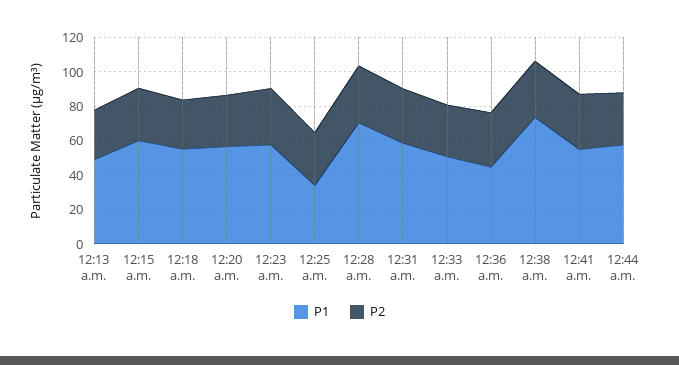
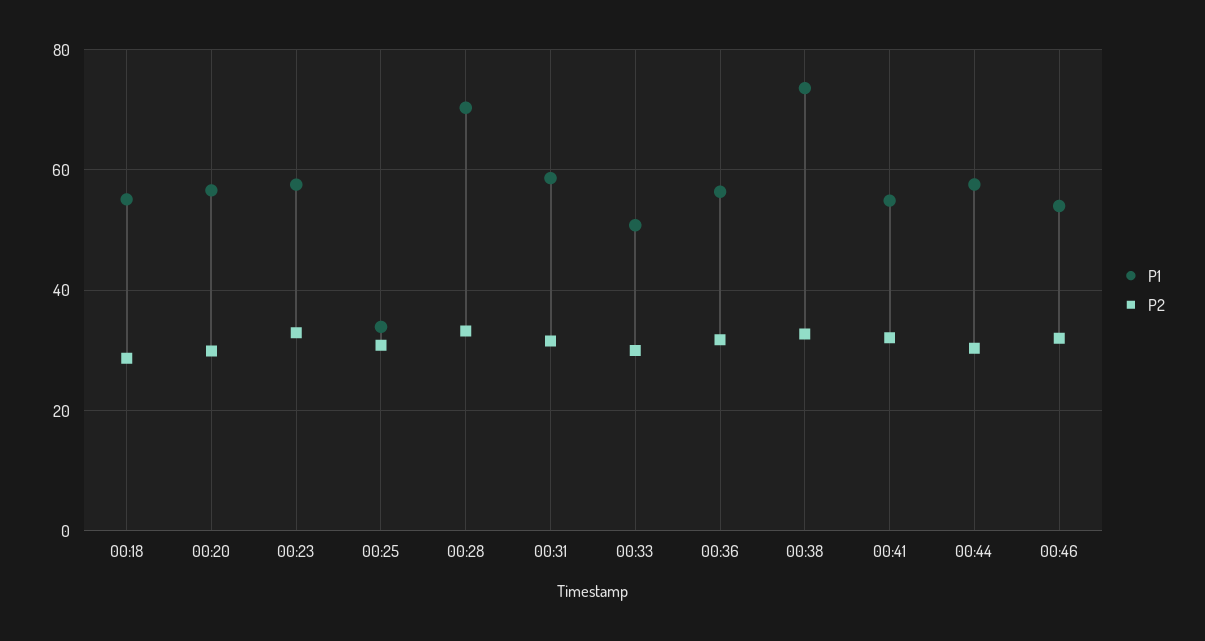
P1, 12:13 a.m.: 50 -> none
P2, 12:13 a.m.: 30 -> none
P1, 12:15 a.m.: 60 -> none
P2, 12:15 a.m.: 30 -> none
P1, 12:36 a.m.: 45 -> 56
P1, 00:46: none -> 54
P2, 00:46: none -> 32

